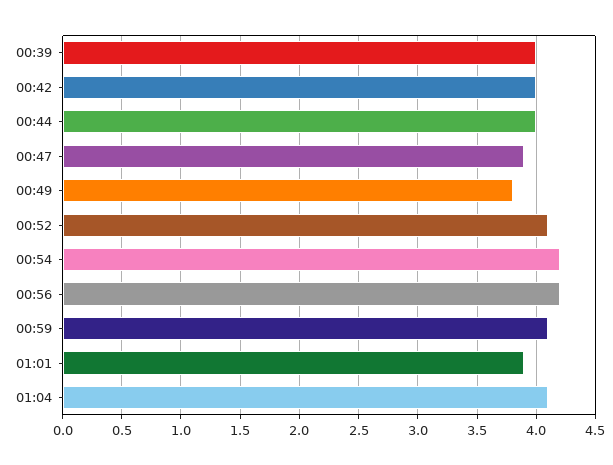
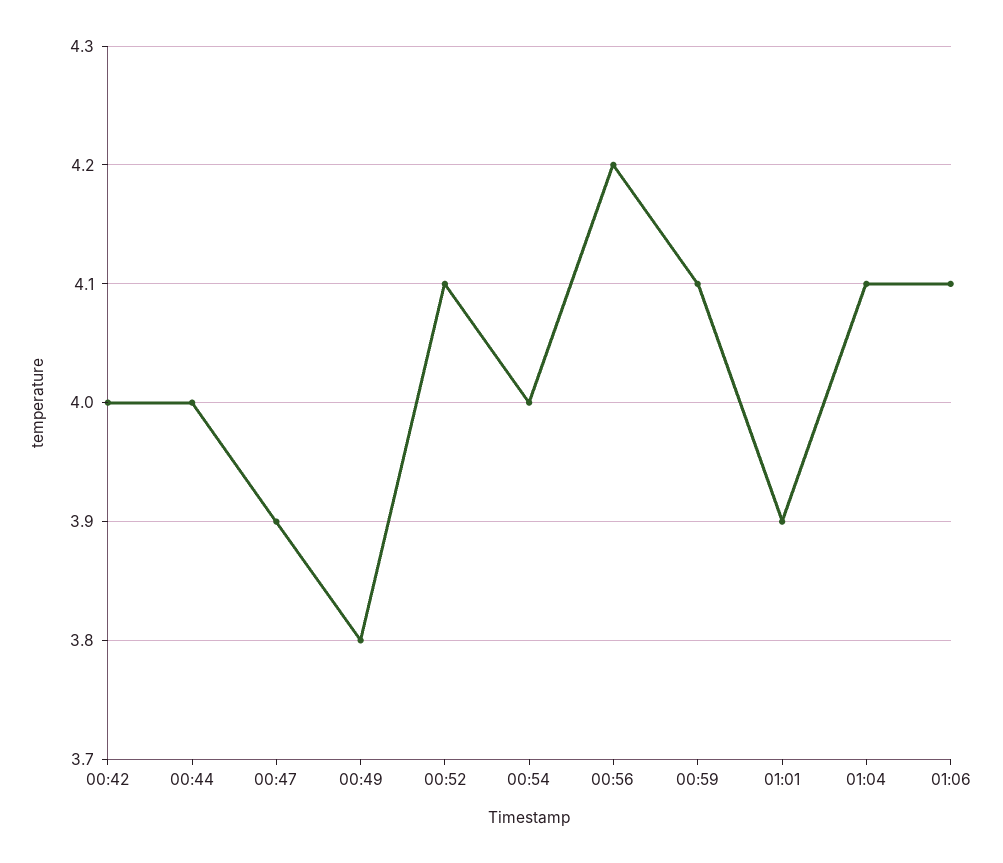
00:39: 4 -> none
00:54: 4.2 -> 4
01:06: none -> 4.1

